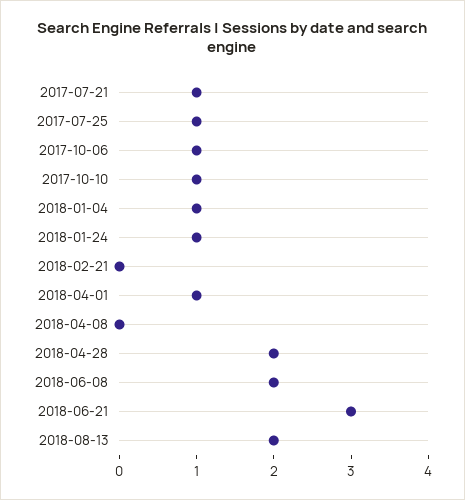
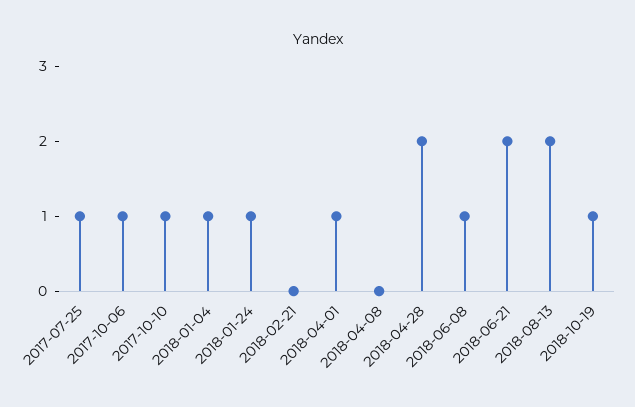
2017-07-21: 1 -> none
2018-06-08: 2 -> 1
2018-06-21: 3 -> 2
2018-10-19: none -> 1

